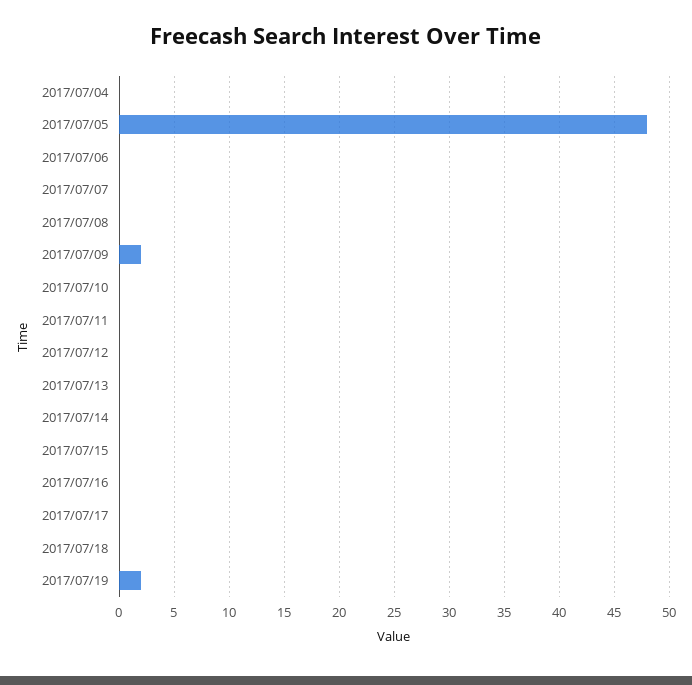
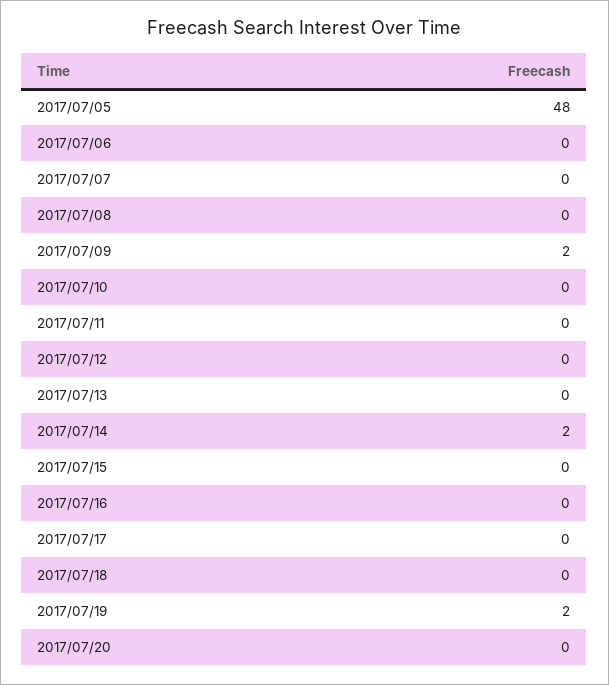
2017/07/04: 0 -> none
2017/07/14: 0 -> 2
2017/07/20: none -> 0

